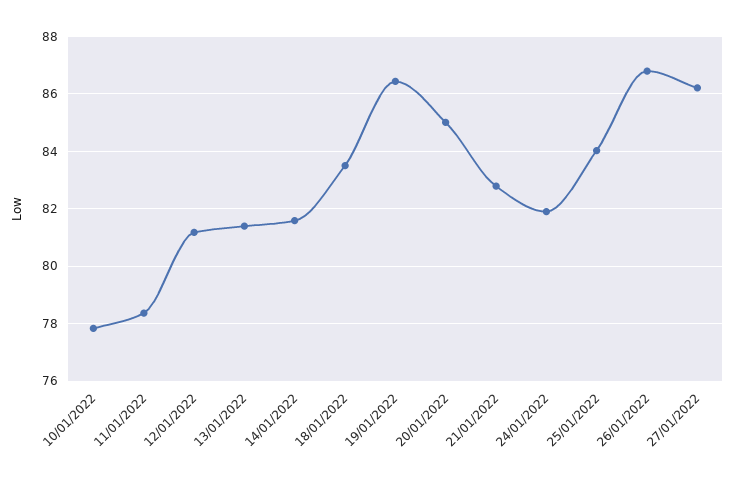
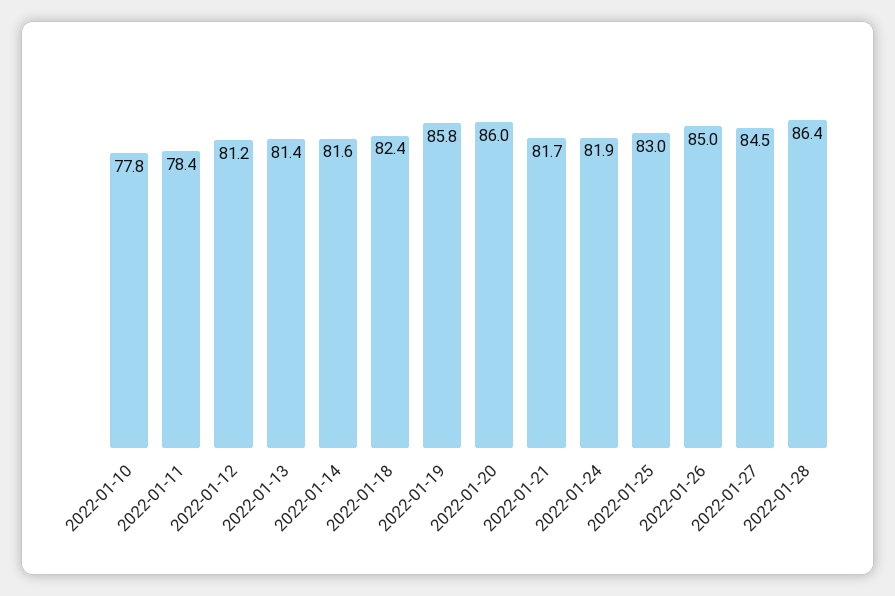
18/01/2022: 83.5 -> 82.4
19/01/2022: 86.5 -> 85.8
20/01/2022: 85 -> 86
21/01/2022: 82.75 -> 81.7
25/01/2022: 84 -> 83
26/01/2022: 86.75 -> 85
27/01/2022: 86.25 -> 84.5
2022-01-28: none -> 86.4

